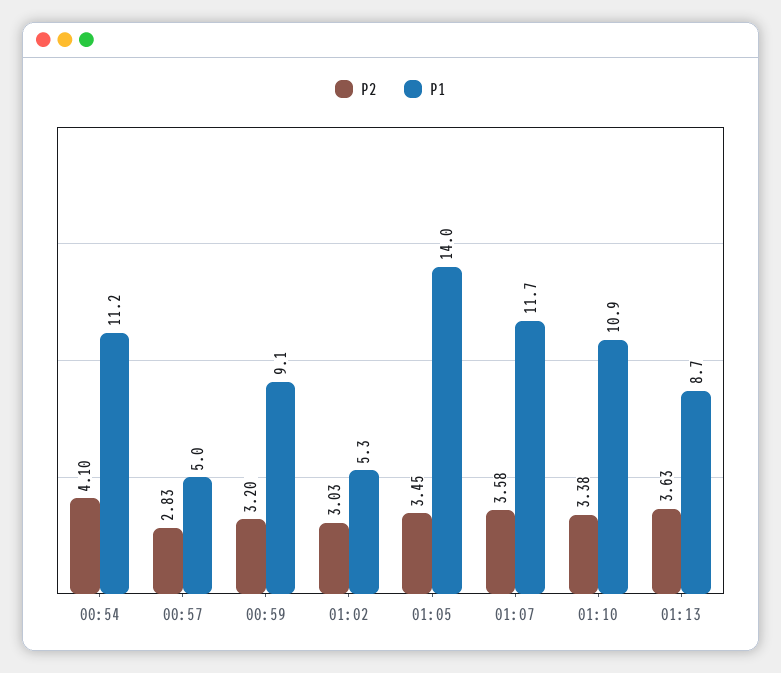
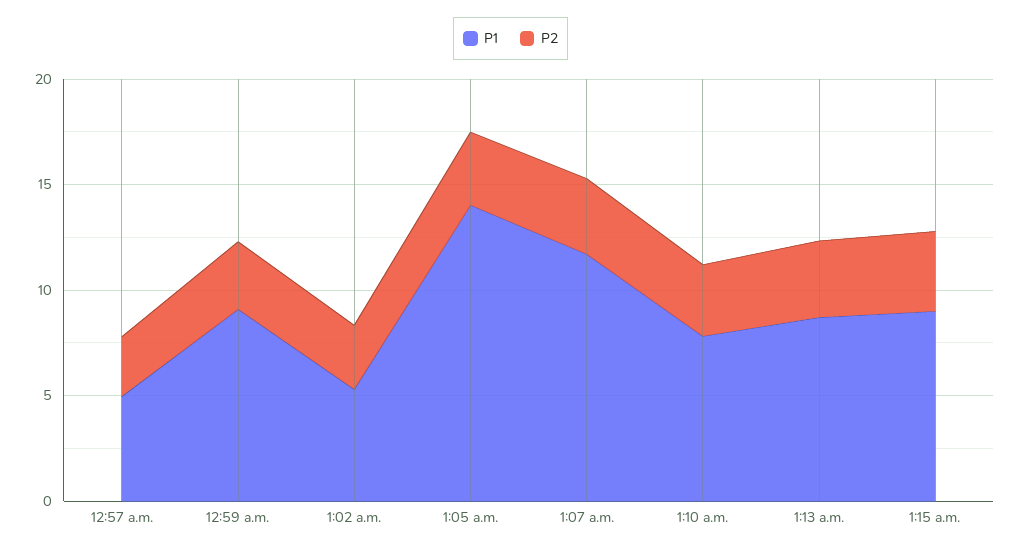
P2, 00:54: 4.1 -> none
P1, 00:54: 11.2 -> none
P1, 01:10: 10.9 -> 8
P1, 1:15 a.m.: none -> 9
P2, 1:15 a.m.: none -> 4

